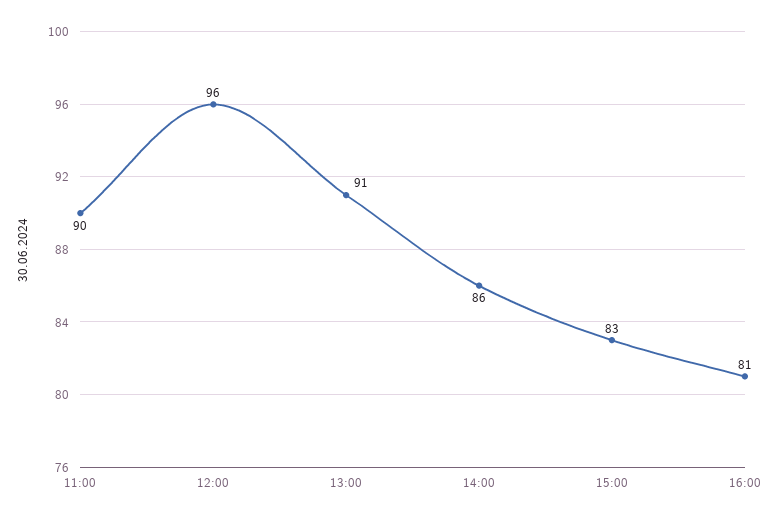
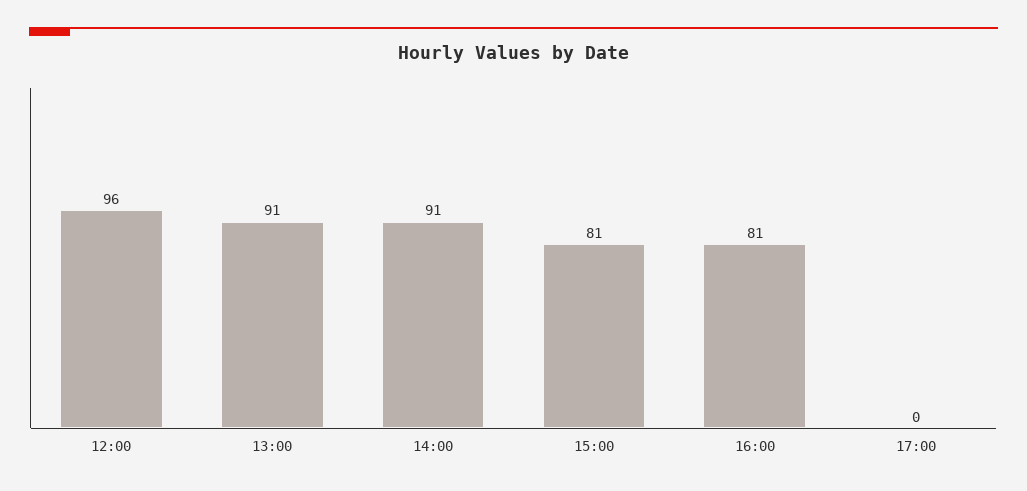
11:00: 90 -> none
14:00: 86 -> 91
15:00: 83 -> 81
17:00: none -> 0

